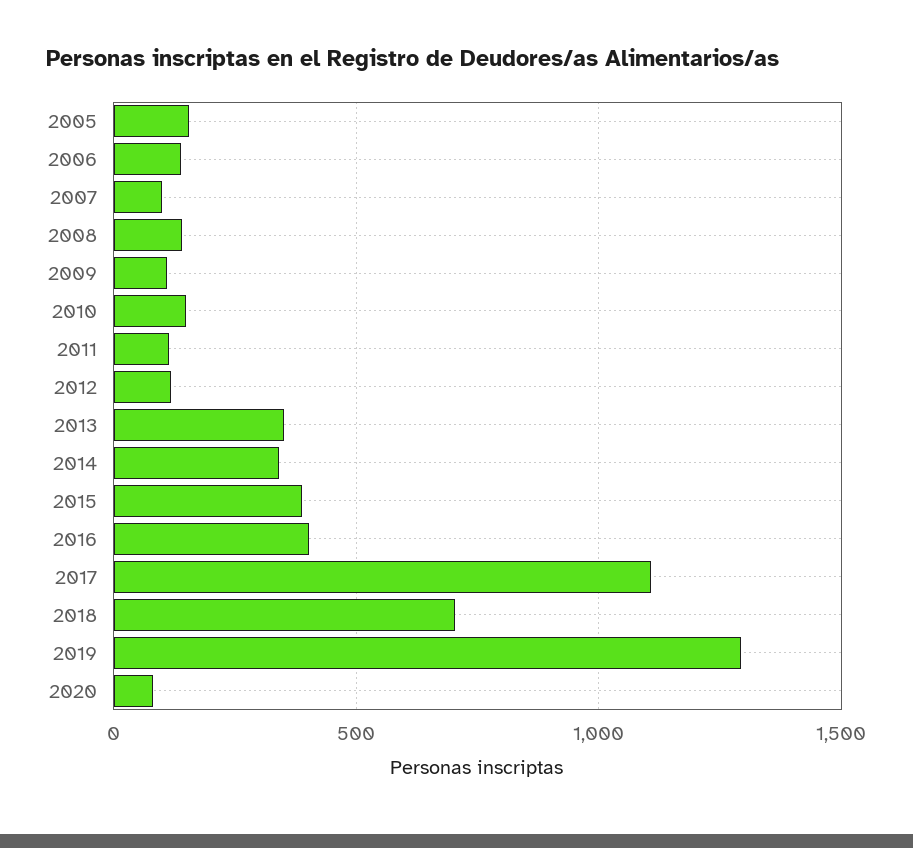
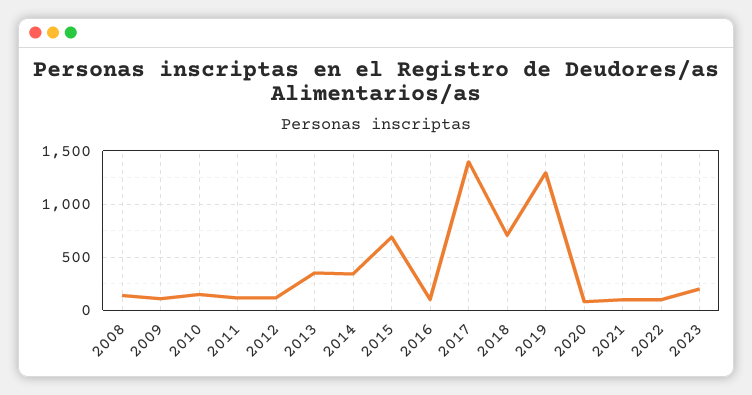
2005: 150 -> none
2006: 150 -> none
2007: 100 -> none
2015: 400 -> 700
2016: 400 -> 100
2017: 1100 -> 1400
2021: none -> 100
2022: none -> 100
2023: none -> 200

